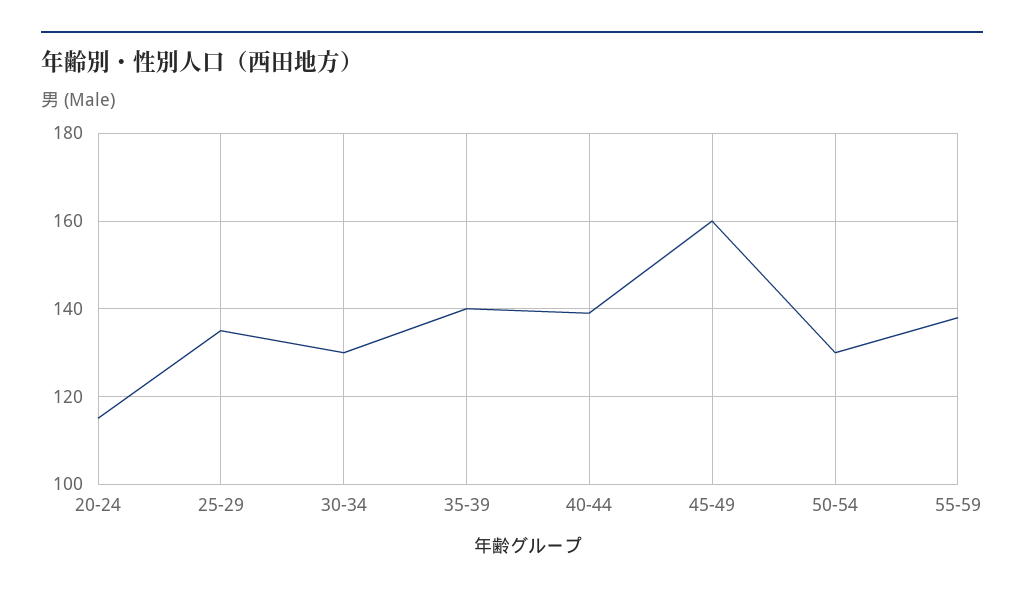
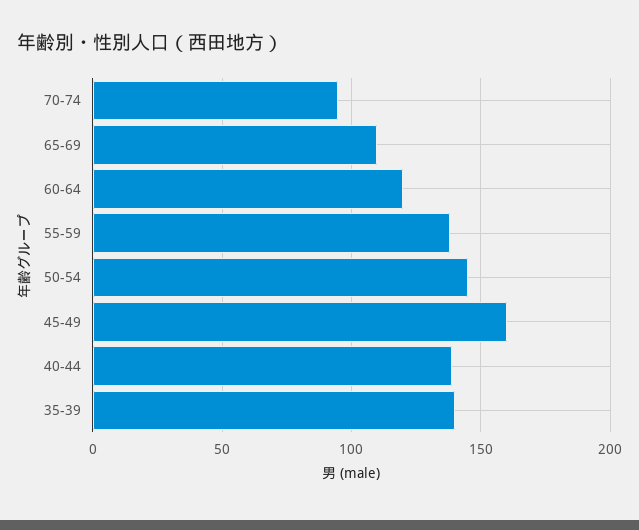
20-24: 115 -> none
25-29: 135 -> none
30-34: 130 -> none
50-54: 130 -> 145
70-74: none -> 95
65-69: none -> 110
60-64: none -> 120

